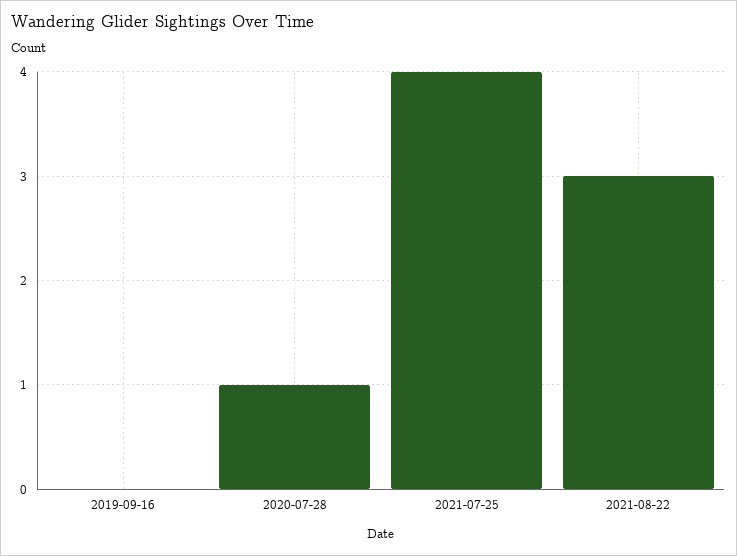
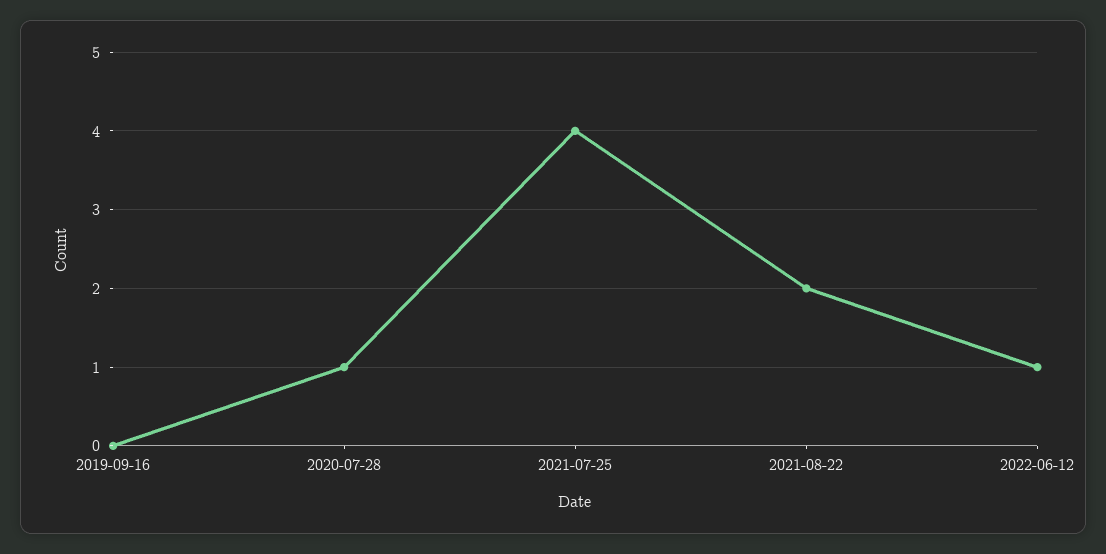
2021-08-22: 3 -> 2
2022-06-12: none -> 1

